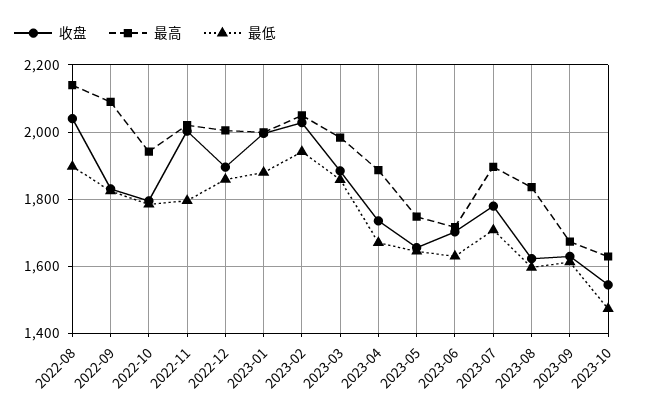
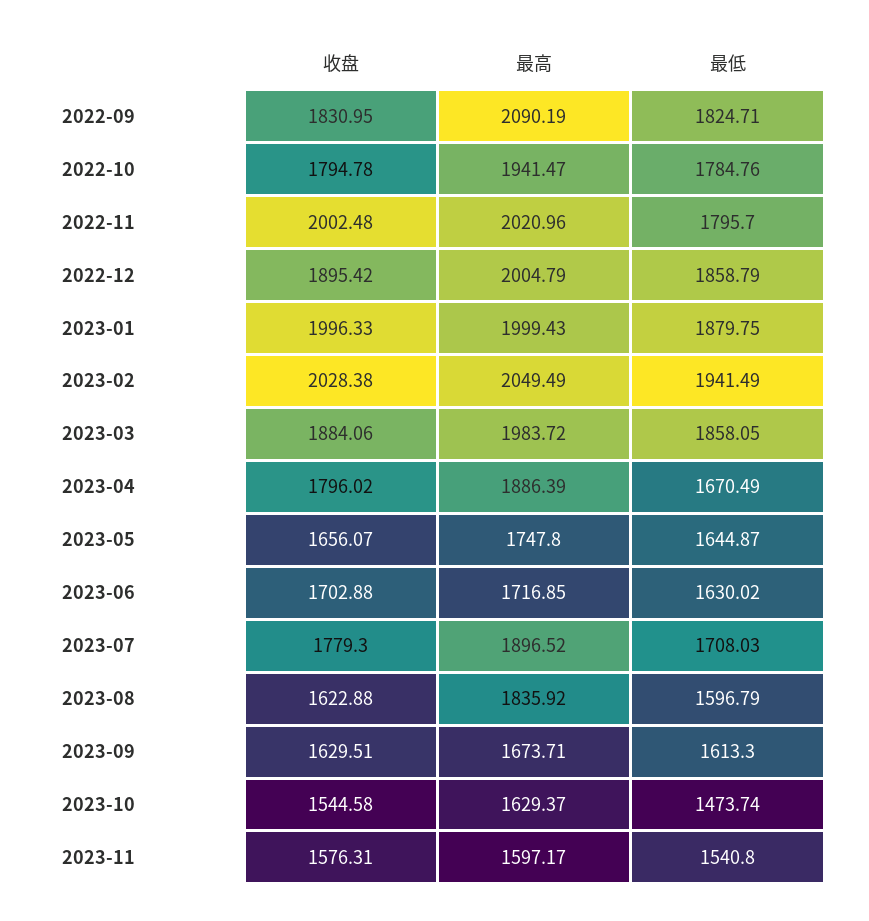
收盘, 2022-08: 2040 -> none
最高, 2022-08: 2140 -> none
最低, 2022-08: 1900 -> none
收盘, 2023-04: 1740 -> 1796.02
收盘, 2023-11: none -> 1576.31
最高, 2023-11: none -> 1597.17
最低, 2023-11: none -> 1540.8

